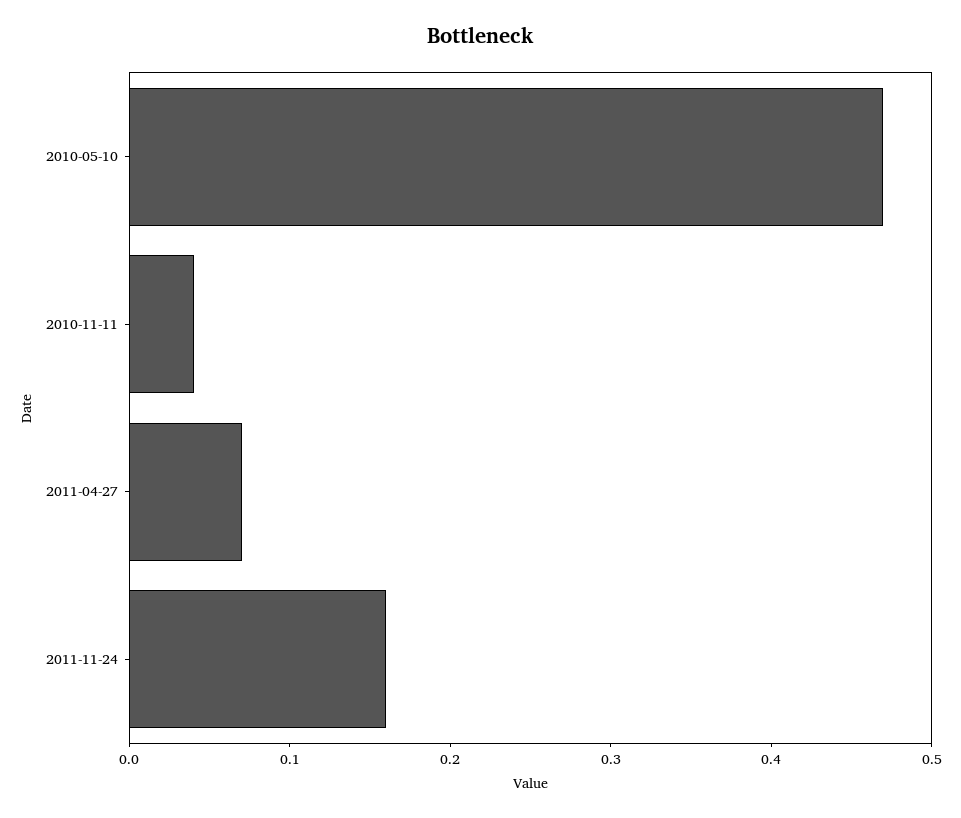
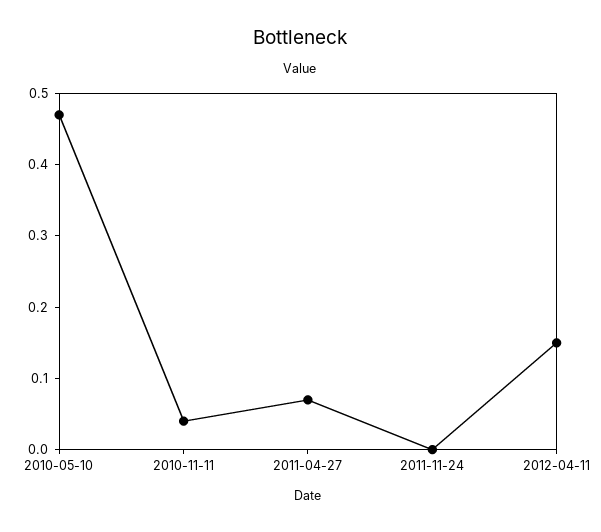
2011-11-24: 0.16 -> 0
2012-04-11: none -> 0.15

